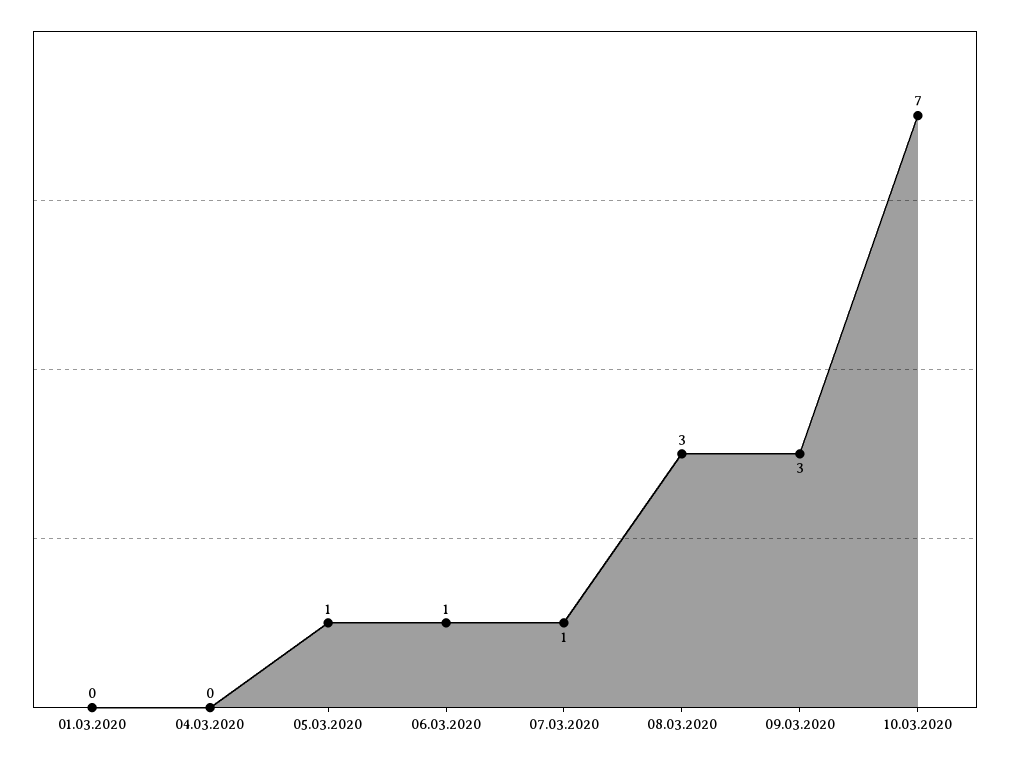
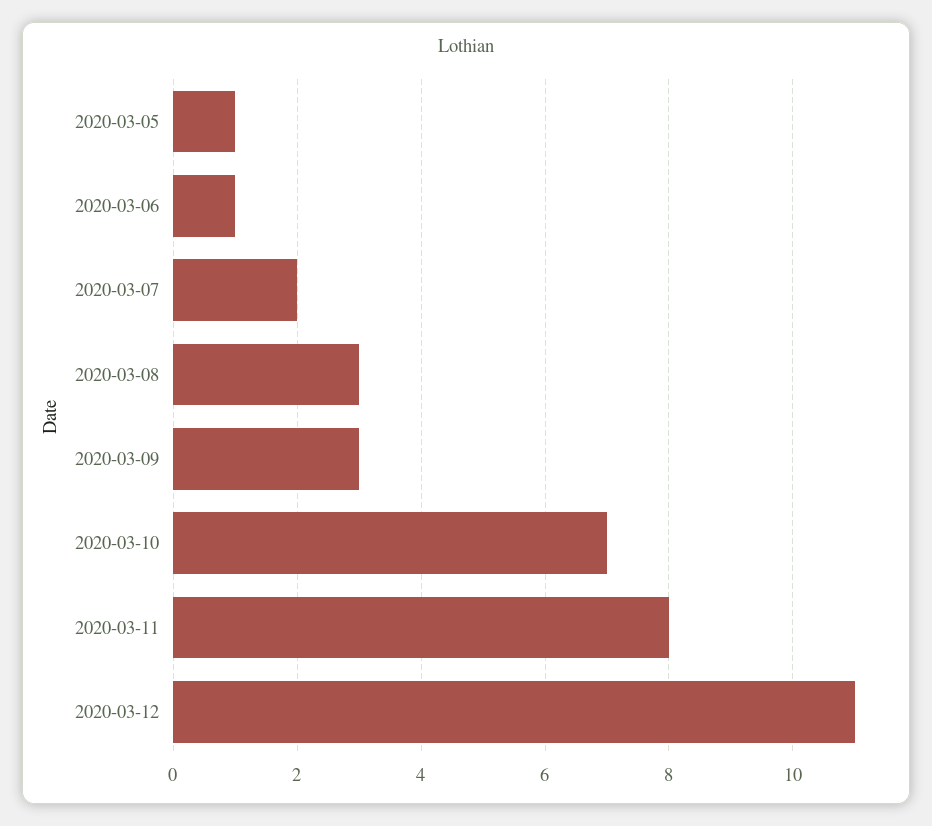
01.03.2020: 0 -> none
04.03.2020: 0 -> none
07.03.2020: 1 -> 2
2020-03-11: none -> 8
2020-03-12: none -> 11

